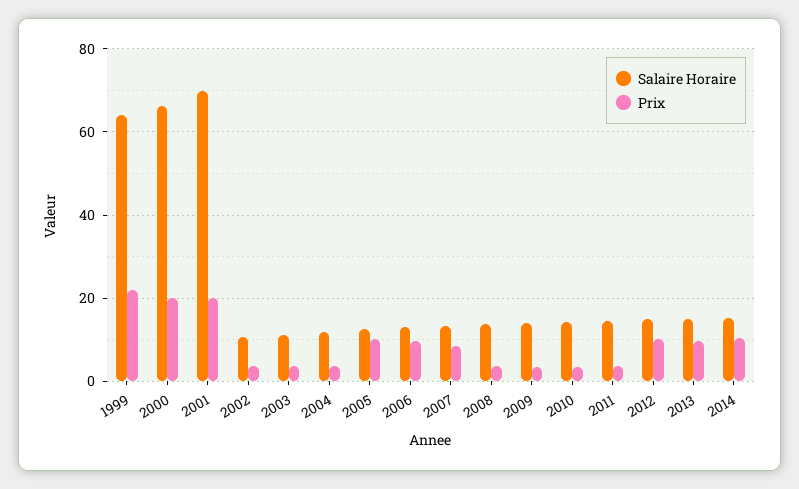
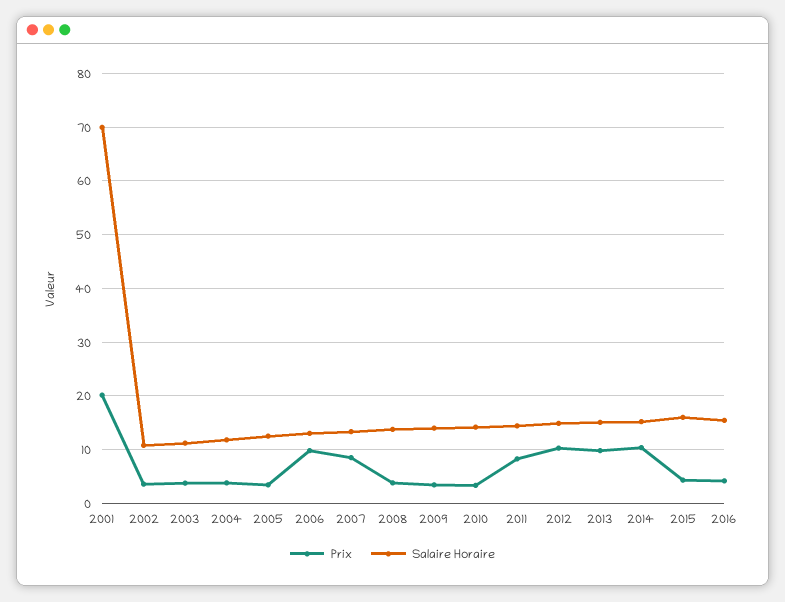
Salaire Horaire, 1999: 64 -> none
Prix, 1999: 22 -> none
Salaire Horaire, 2000: 66 -> none
Prix, 2000: 20 -> none
Prix, 2005: 10 -> 4
Prix, 2011: 4 -> 8
Prix, 2015: none -> 4
Salaire Horaire, 2015: none -> 16
Prix, 2016: none -> 4
Salaire Horaire, 2016: none -> 16

